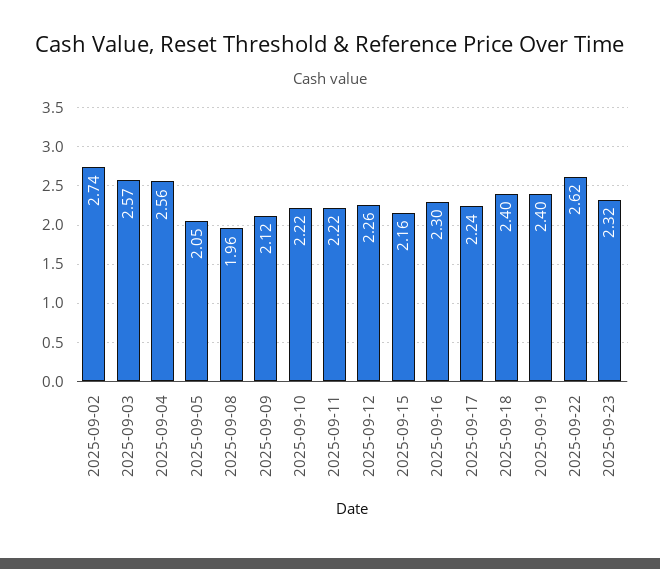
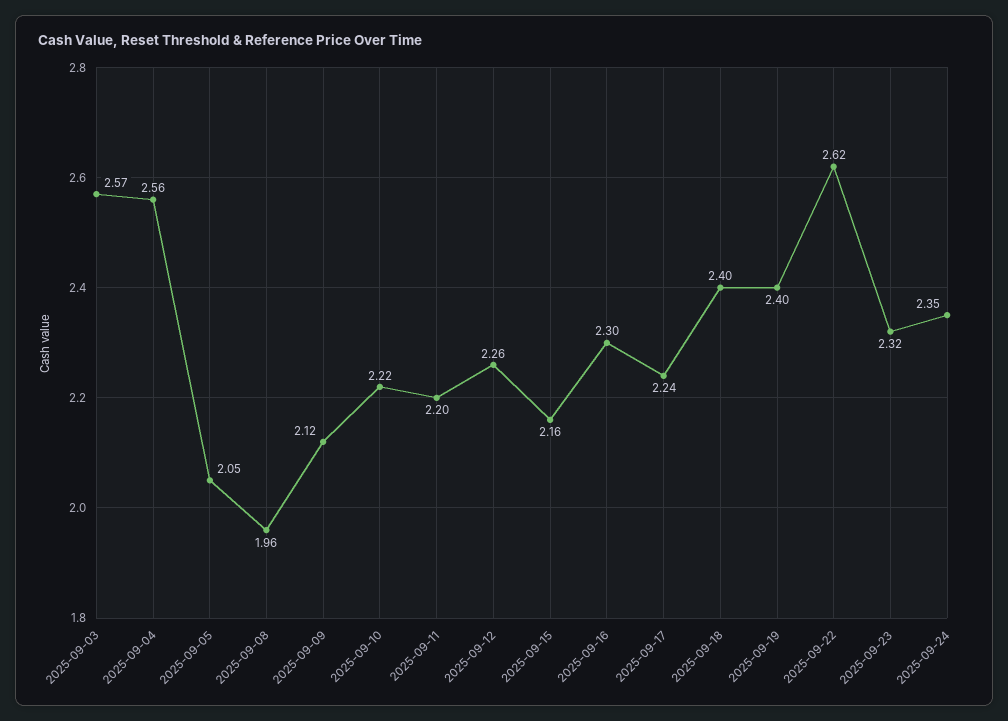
2025-09-02: 2.74 -> none
2025-09-11: 2.22 -> 2.2
2025-09-24: none -> 2.35

